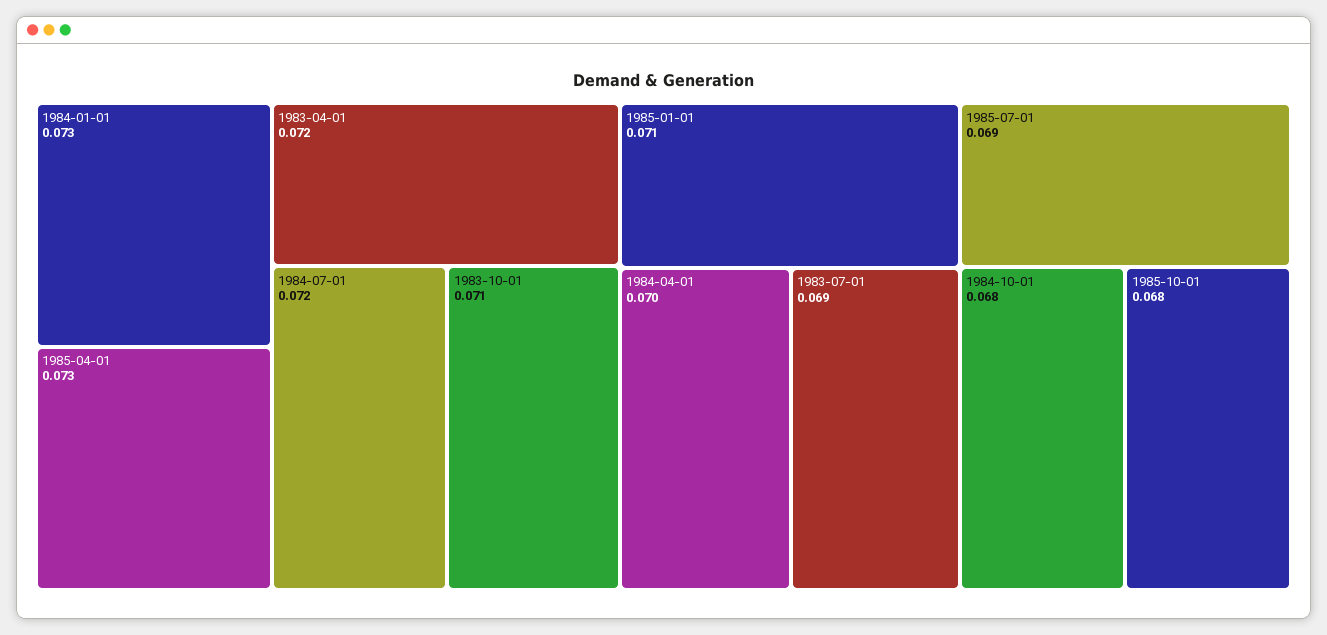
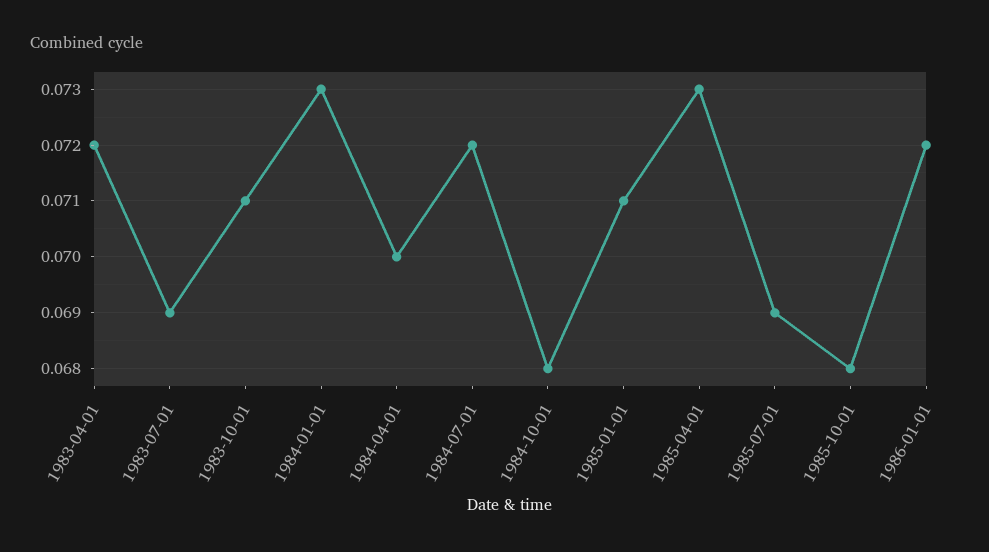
1986-01-01: none -> 0.072

